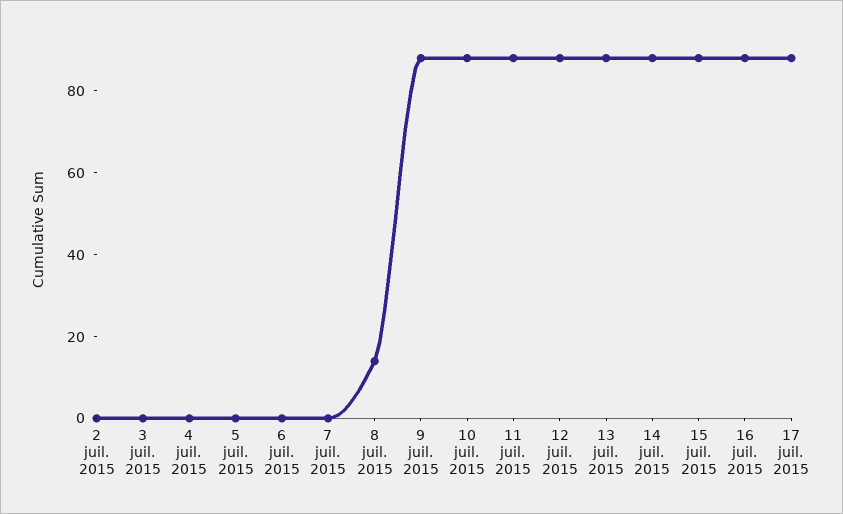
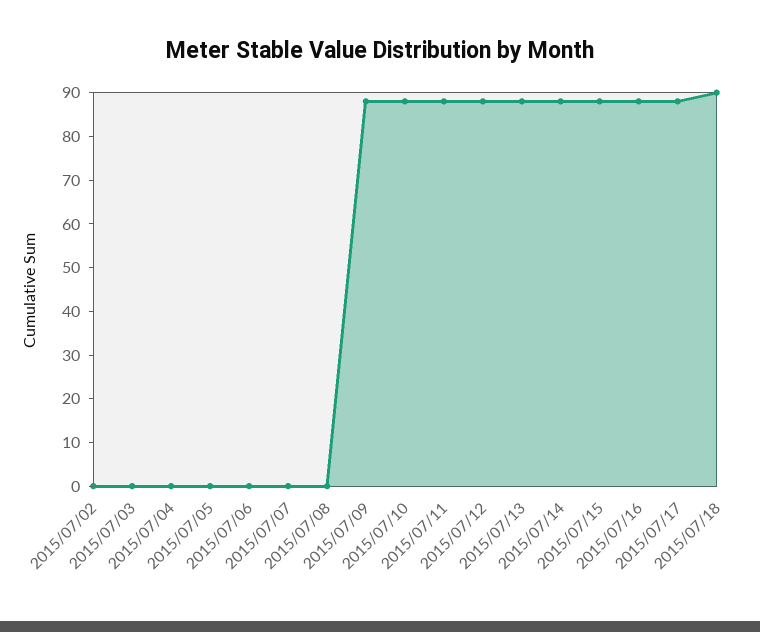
8 juil. 2015: 15 -> 0
2015/07/18: none -> 90

